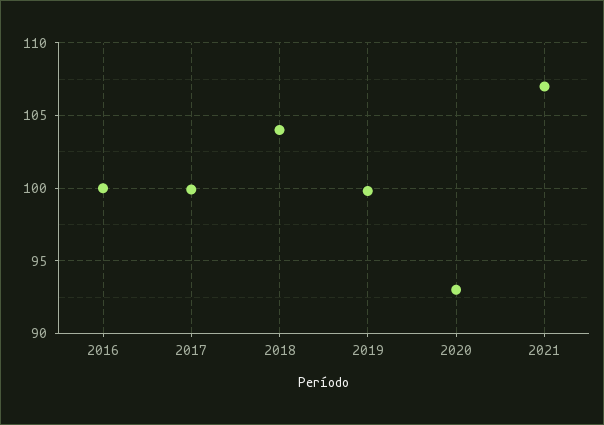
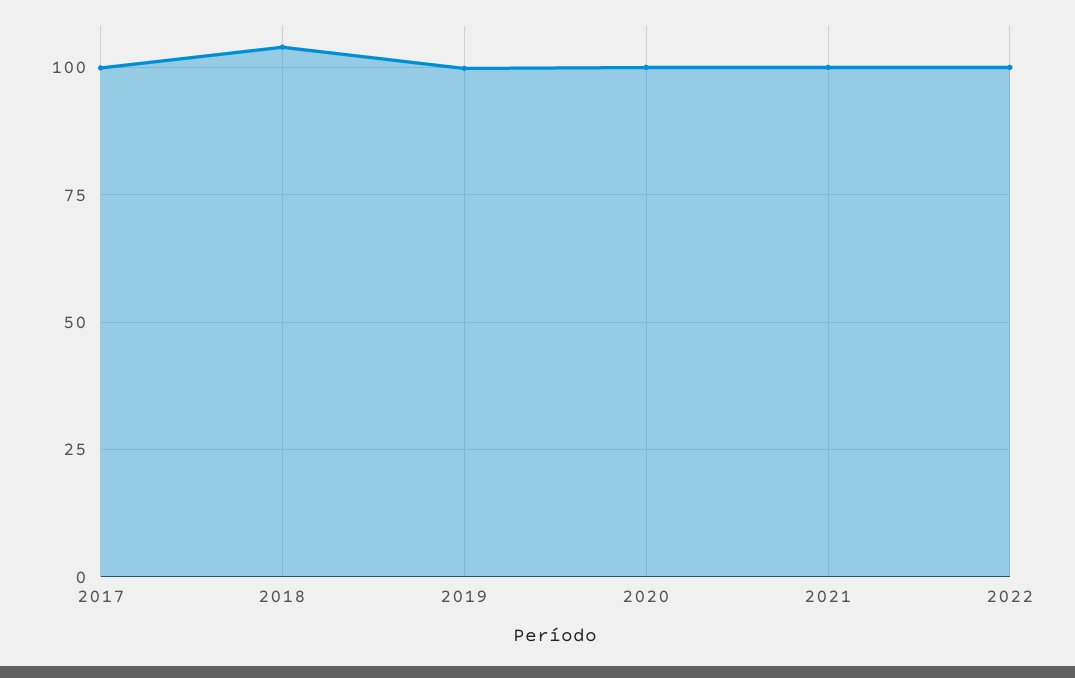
2016: 100 -> none
2020: 93 -> 100
2021: 107 -> 100
2022: none -> 100

